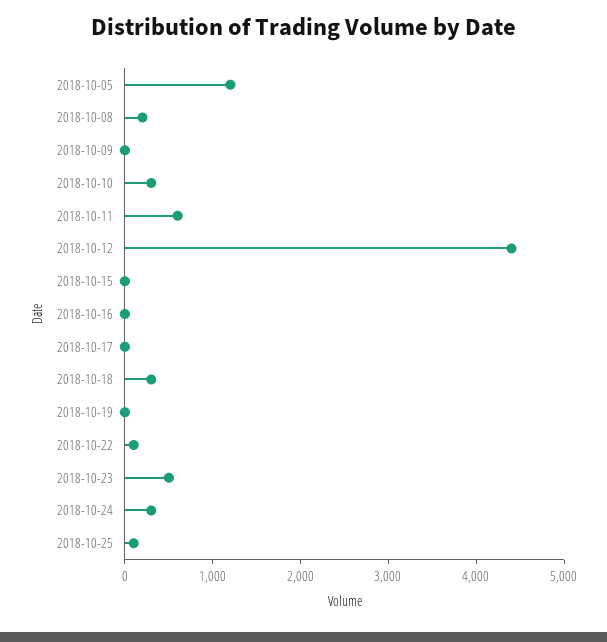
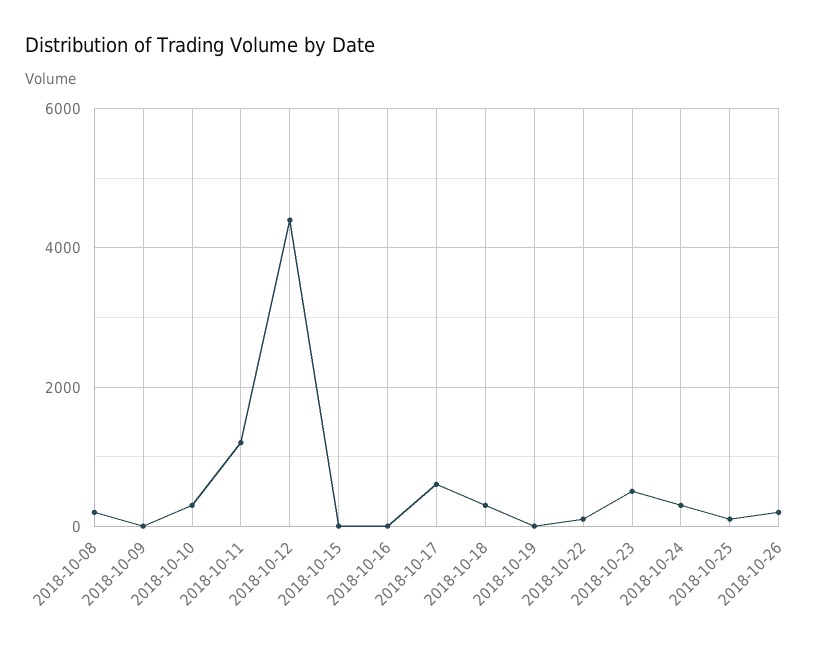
2018-10-05: 1200 -> none
2018-10-11: 600 -> 1200
2018-10-17: 0 -> 600
2018-10-26: none -> 200

